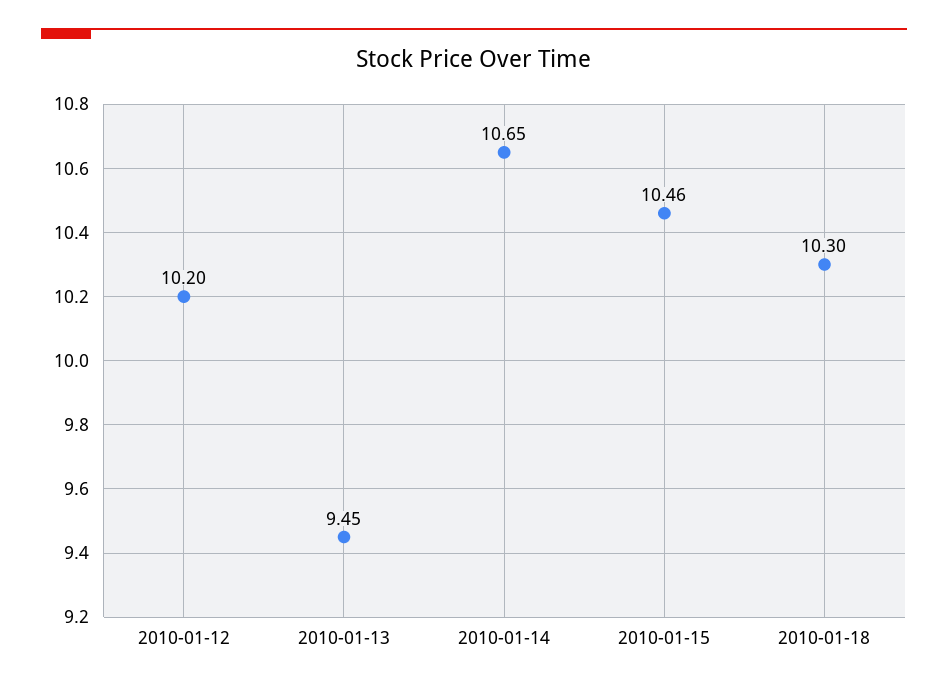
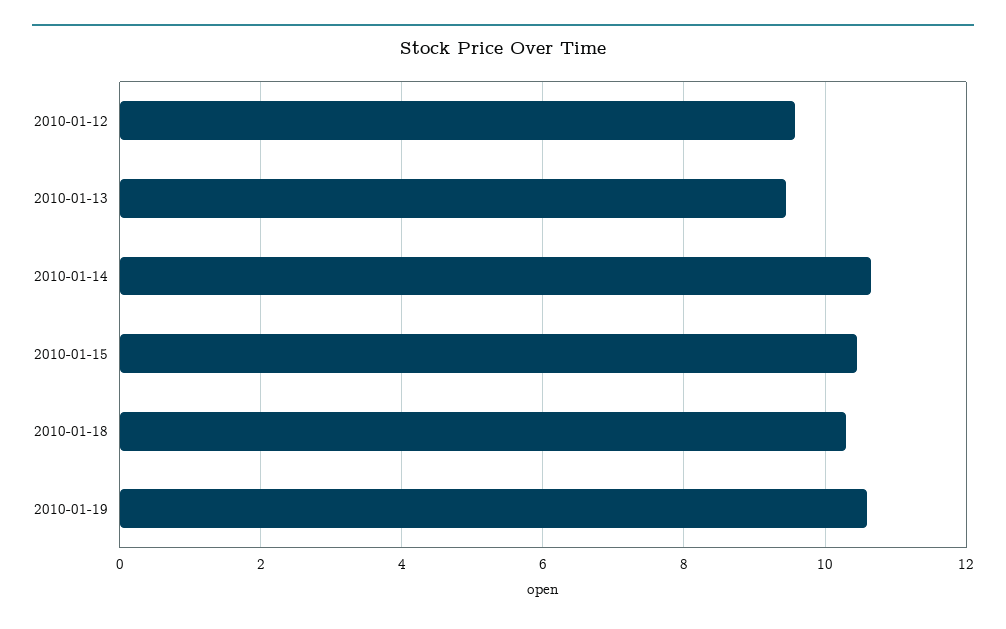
2010-01-12: 10.2 -> 9.6
2010-01-19: none -> 10.6

